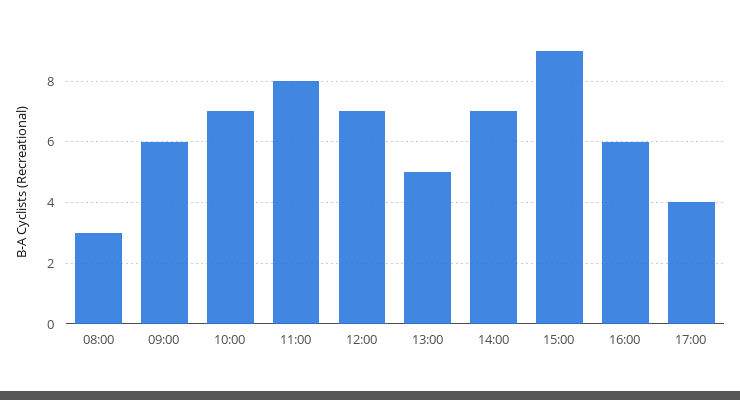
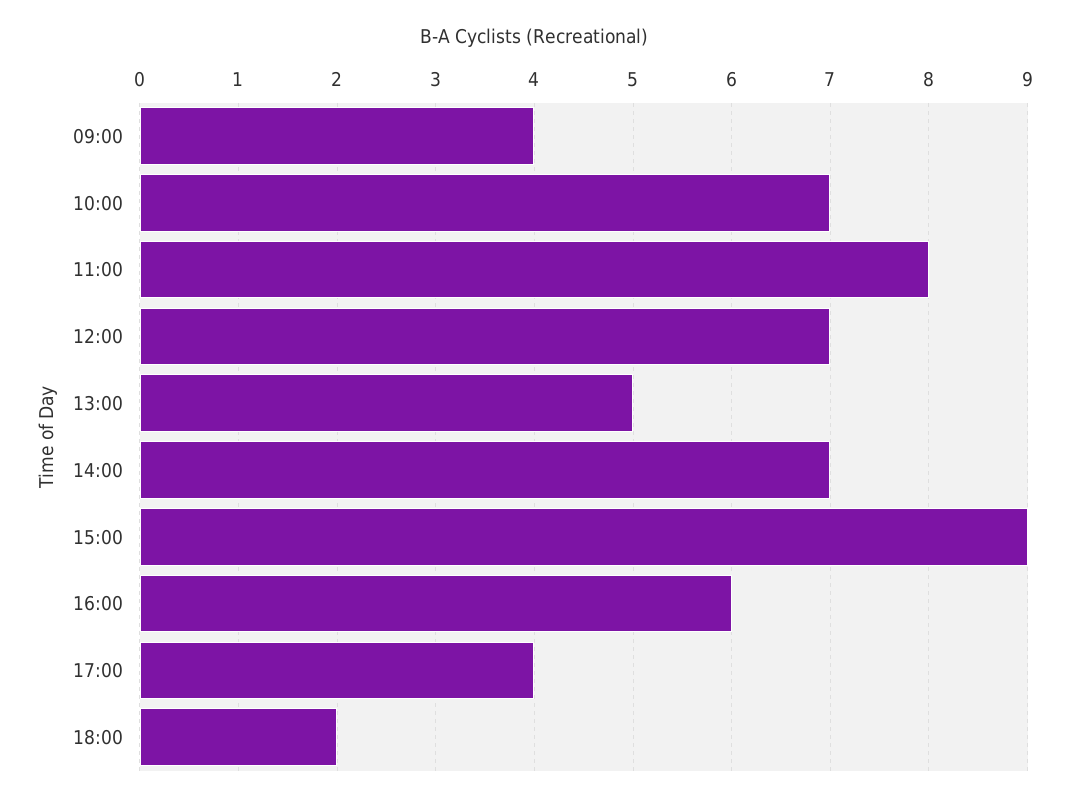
08:00: 3 -> none
09:00: 6 -> 4
18:00: none -> 2

